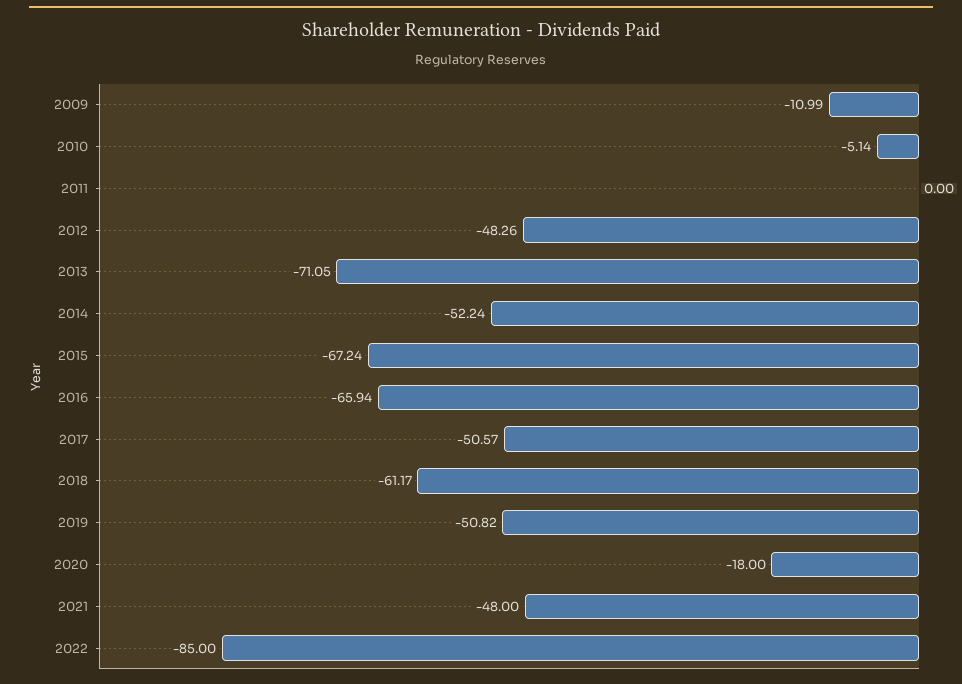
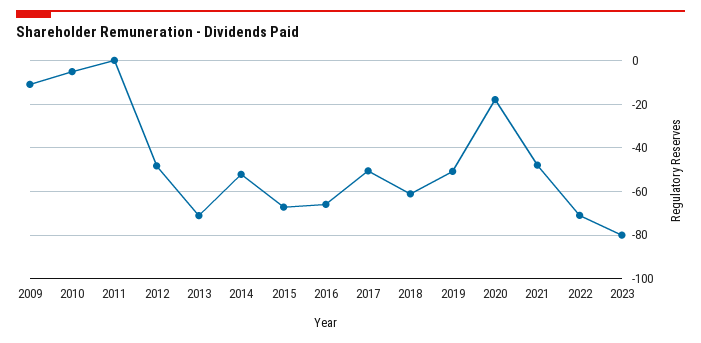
2022: -85 -> -70
2023: none -> -80

